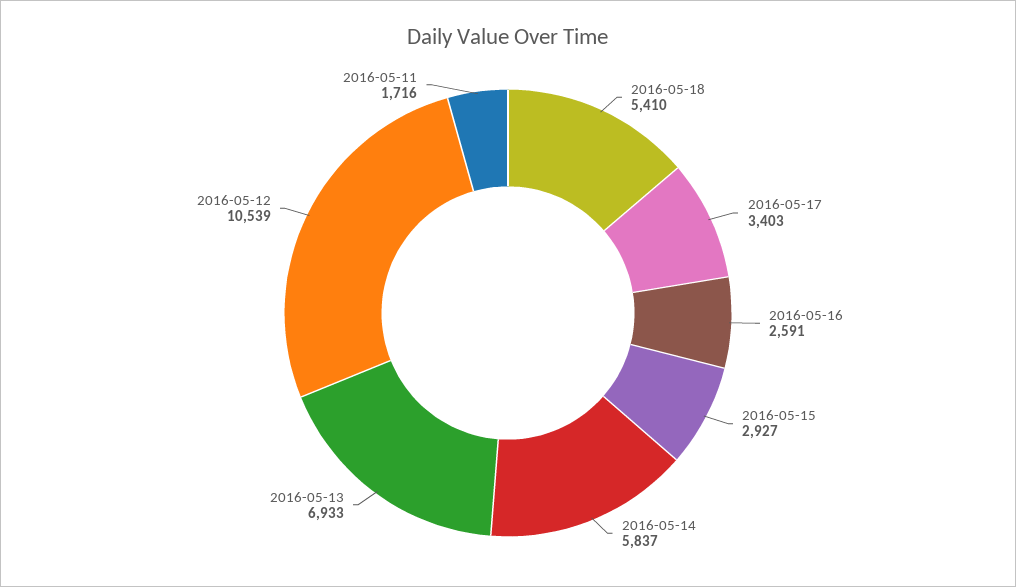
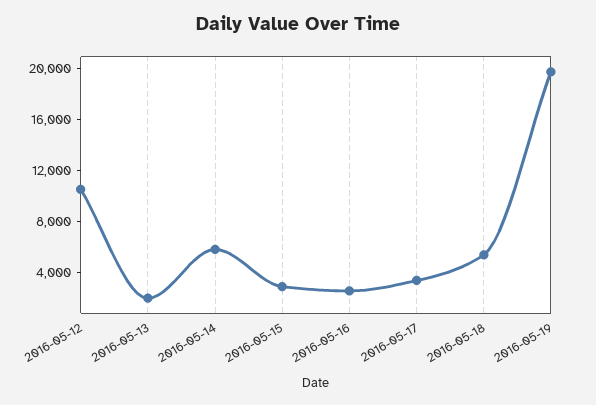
2016-05-13: 6933 -> 2000
2016-05-11: 1716 -> none
2016-05-19: none -> 20000

